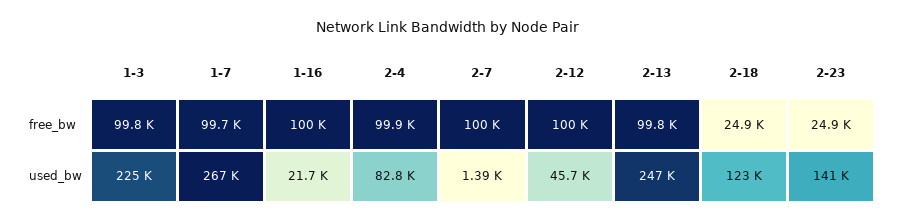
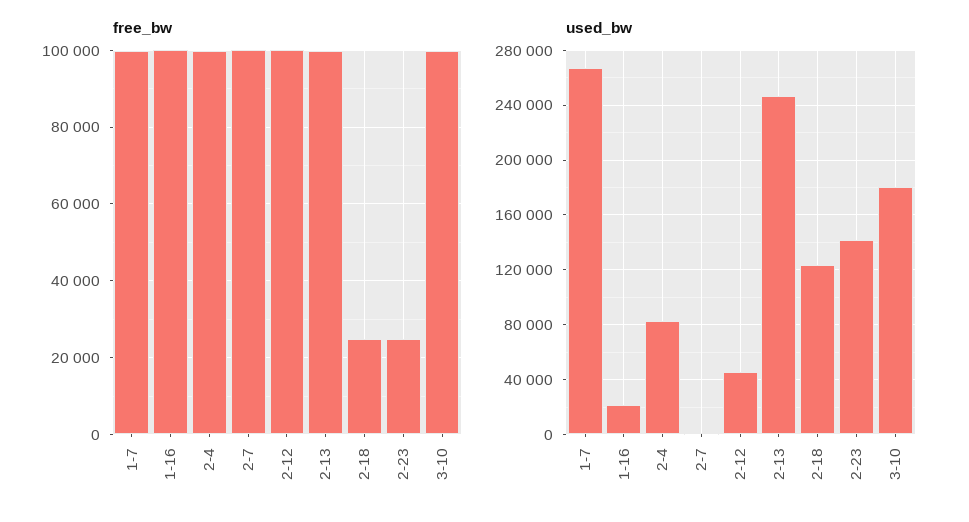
free_bw, 1-3: 99800 -> none
used_bw, 1-3: 225000 -> none
free_bw, 3-10: none -> 100000
used_bw, 3-10: none -> 180000

